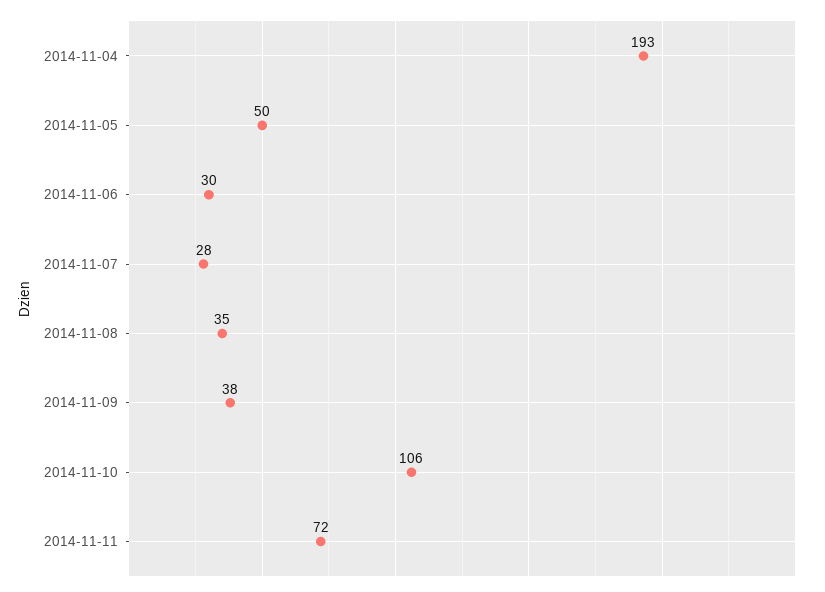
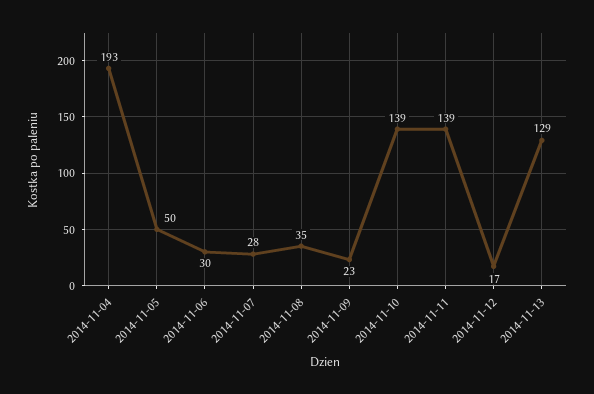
2014-11-09: 38 -> 23
2014-11-10: 106 -> 139
2014-11-11: 72 -> 139
2014-11-12: none -> 17
2014-11-13: none -> 129

